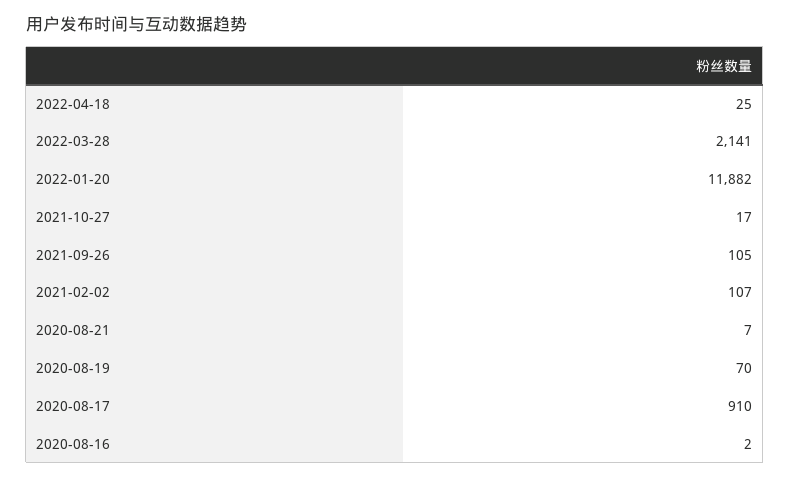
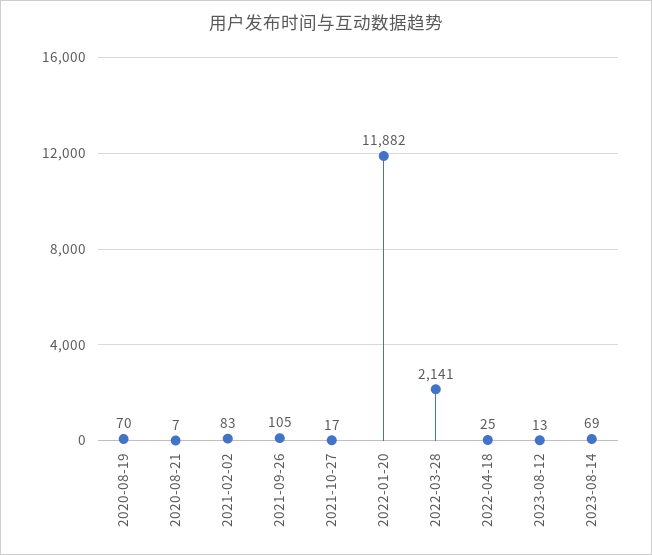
2021-02-02: 107 -> 83
2020-08-17: 910 -> none
2020-08-16: 2 -> none
2023-08-12: none -> 13
2023-08-14: none -> 69

